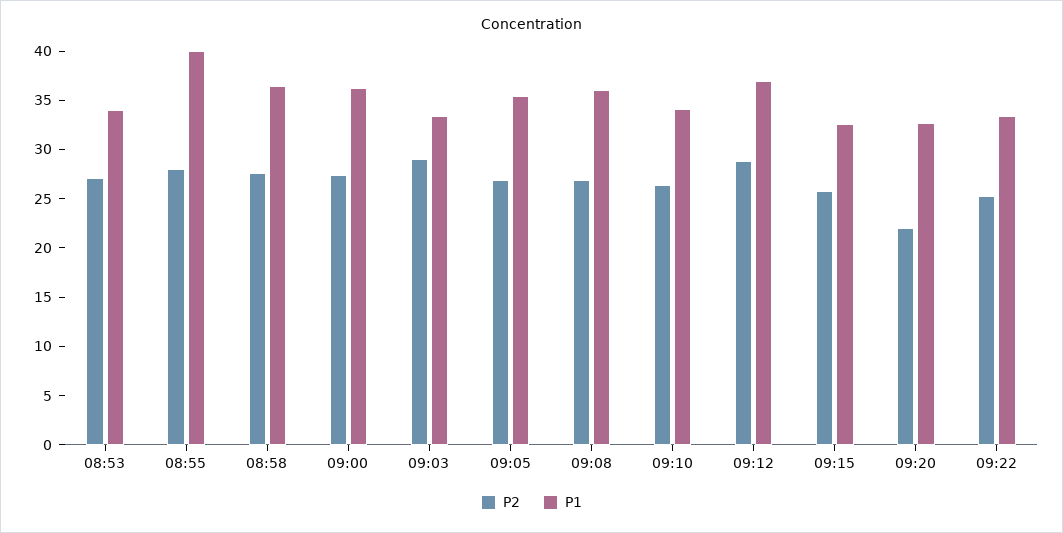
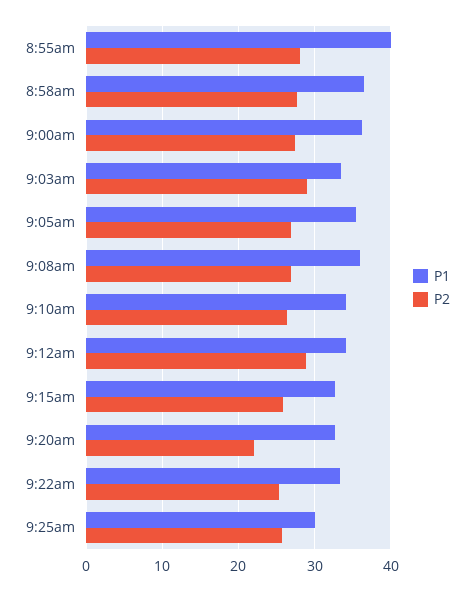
P2, 08:53: 27 -> none
P1, 08:53: 34 -> none
P1, 09:12: 37 -> 34
P1, 9:25am: none -> 30
P2, 9:25am: none -> 26

